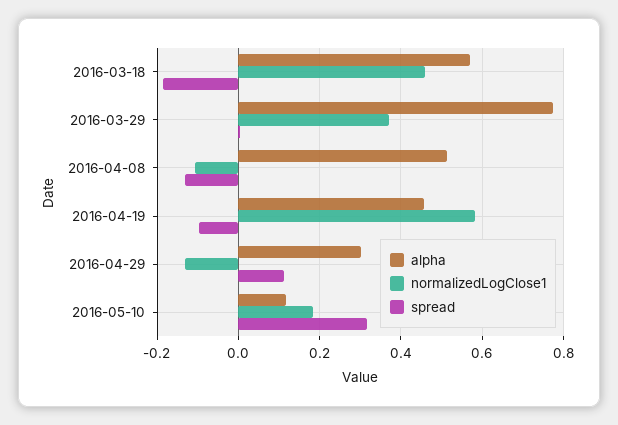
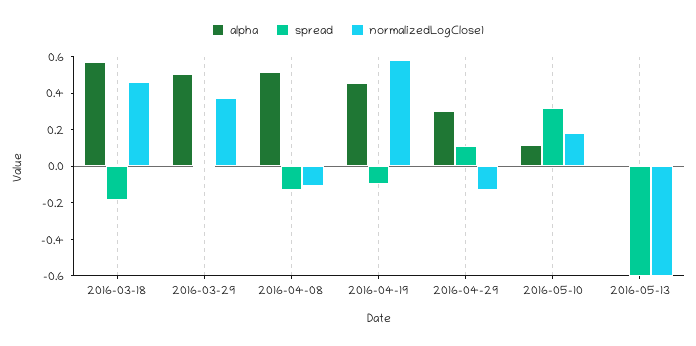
alpha, 2016-03-29: 0.78 -> 0.5
alpha, 2016-05-13: none -> 0
spread, 2016-05-13: none -> -0.6
normalizedLogClose1, 2016-05-13: none -> -0.6

